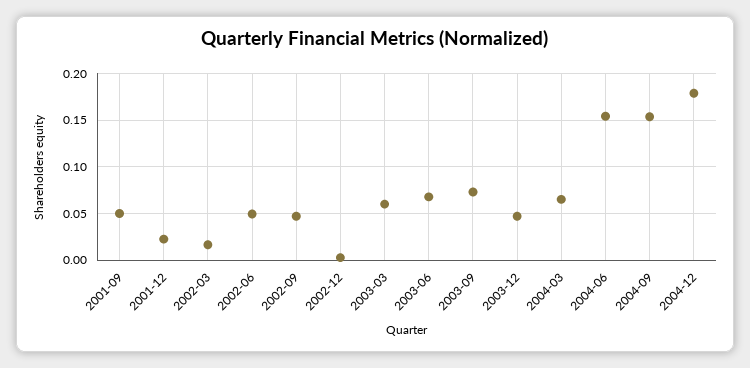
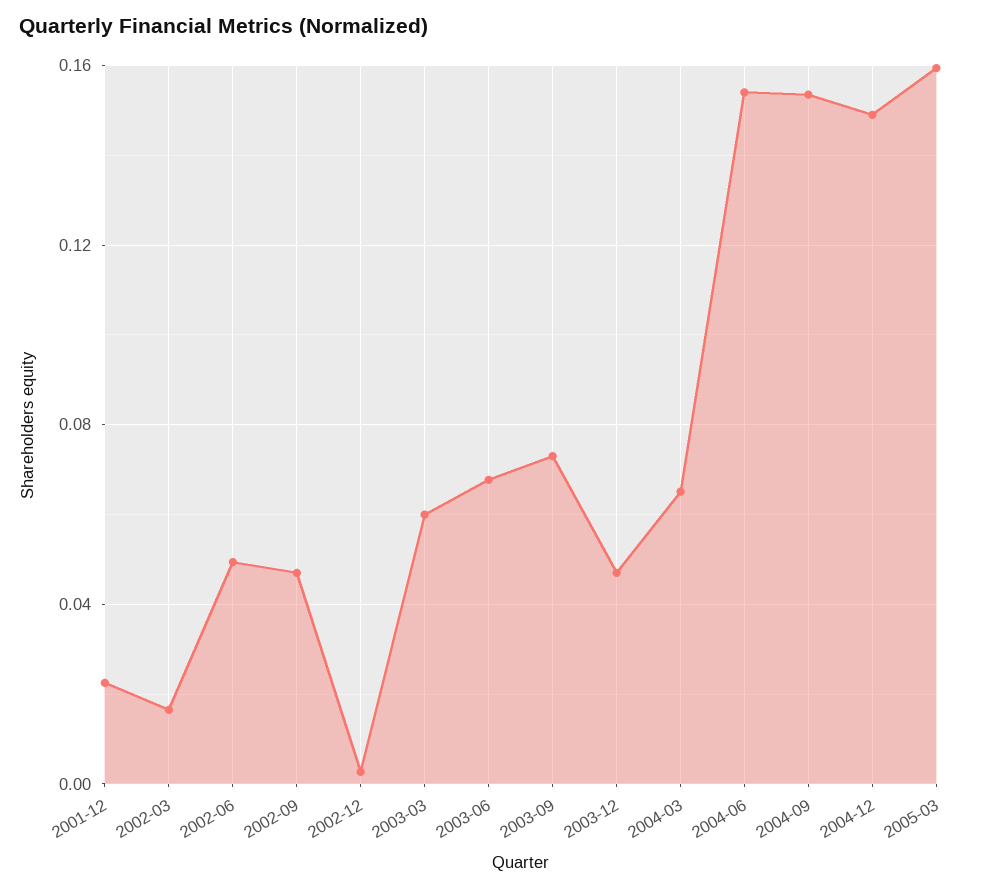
2001-09: 0.05 -> none
2004-12: 0.18 -> 0.15
2005-03: none -> 0.16

